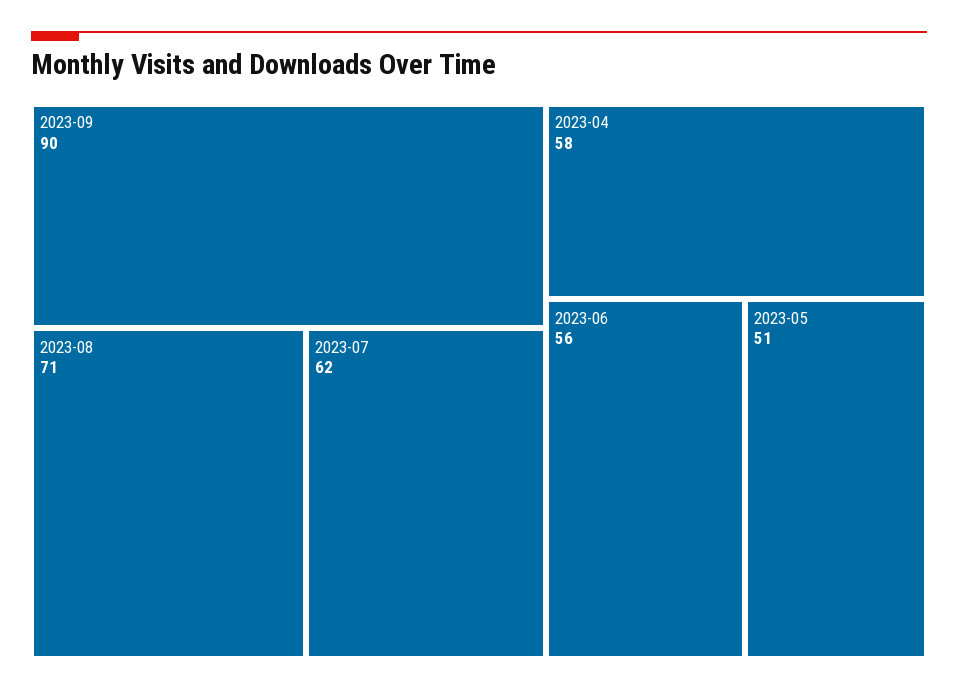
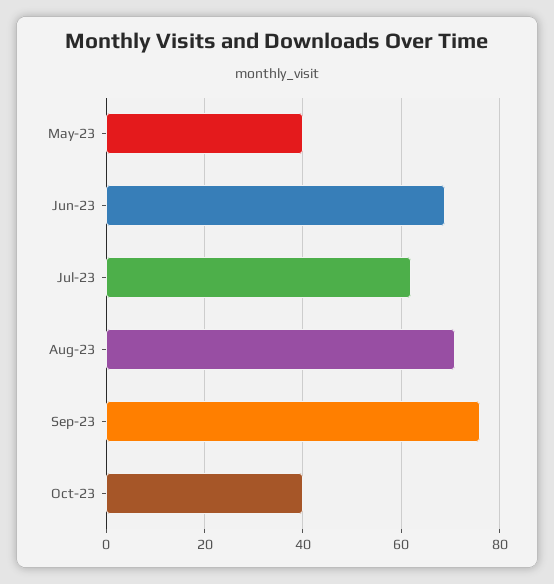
2023-09: 90 -> 75
2023-04: 58 -> none
2023-06: 56 -> 70
2023-05: 51 -> 40
Oct-23: none -> 40

